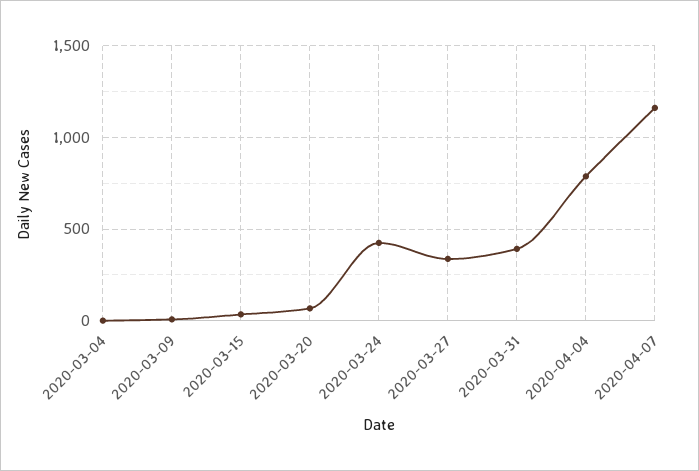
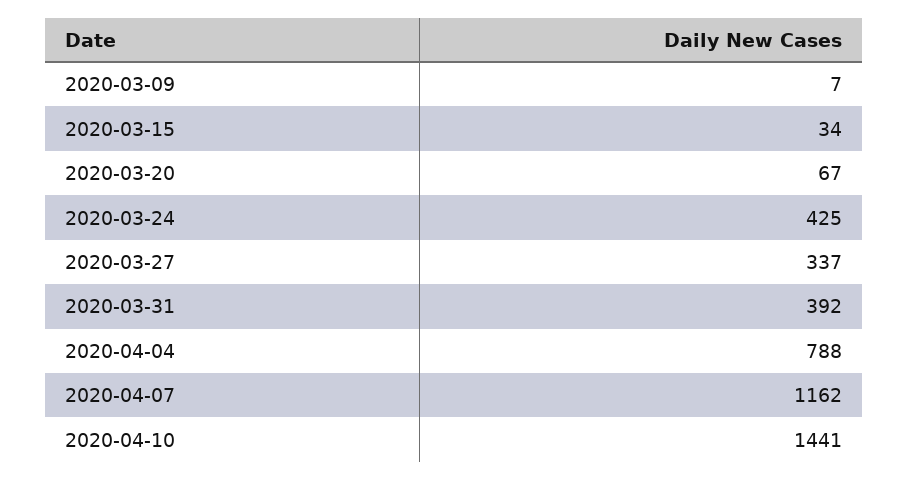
2020-03-04: 0 -> none
2020-04-10: none -> 1441

